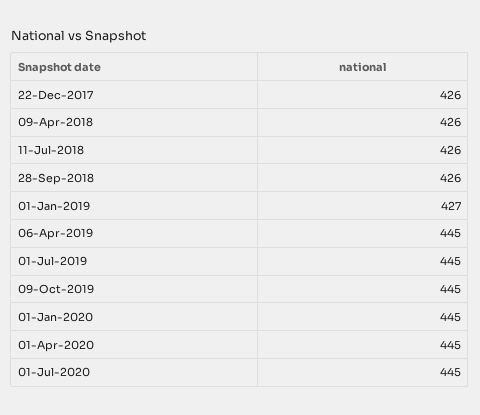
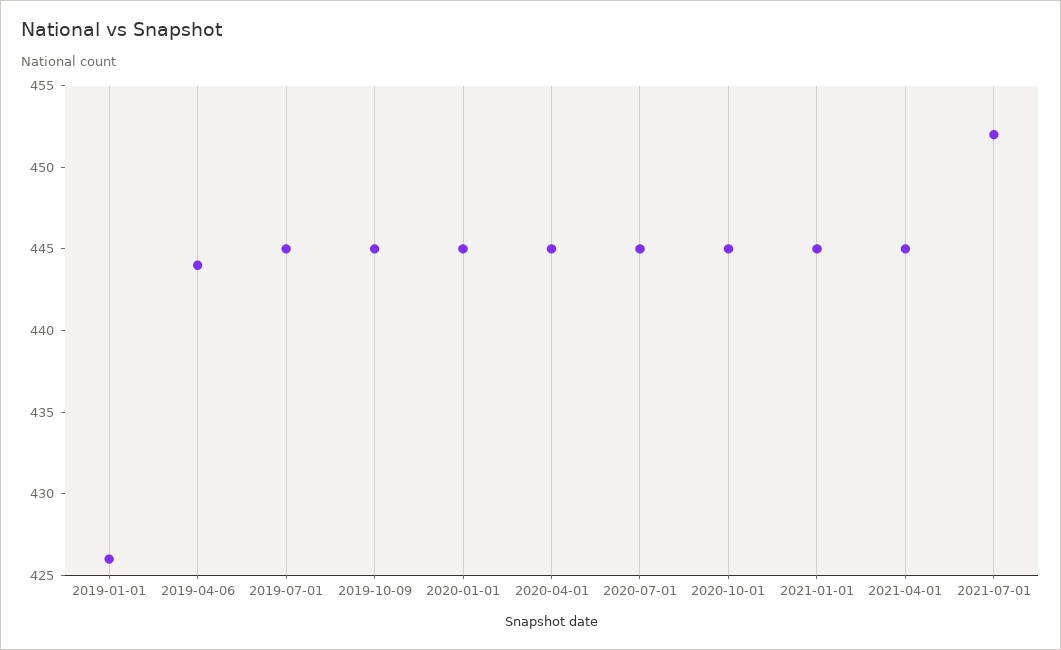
22-Dec-2017: 426 -> none
09-Apr-2018: 426 -> none
11-Jul-2018: 426 -> none
28-Sep-2018: 426 -> none
01-Jan-2019: 427 -> 426
06-Apr-2019: 445 -> 444
2020-10-01: none -> 445
2021-01-01: none -> 445
2021-04-01: none -> 445
2021-07-01: none -> 452

